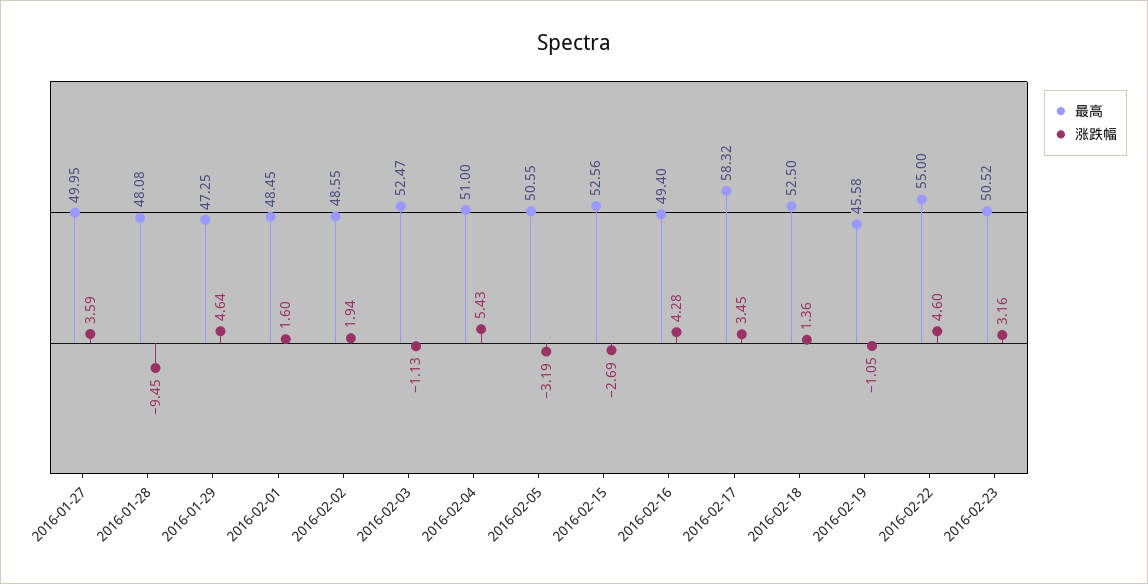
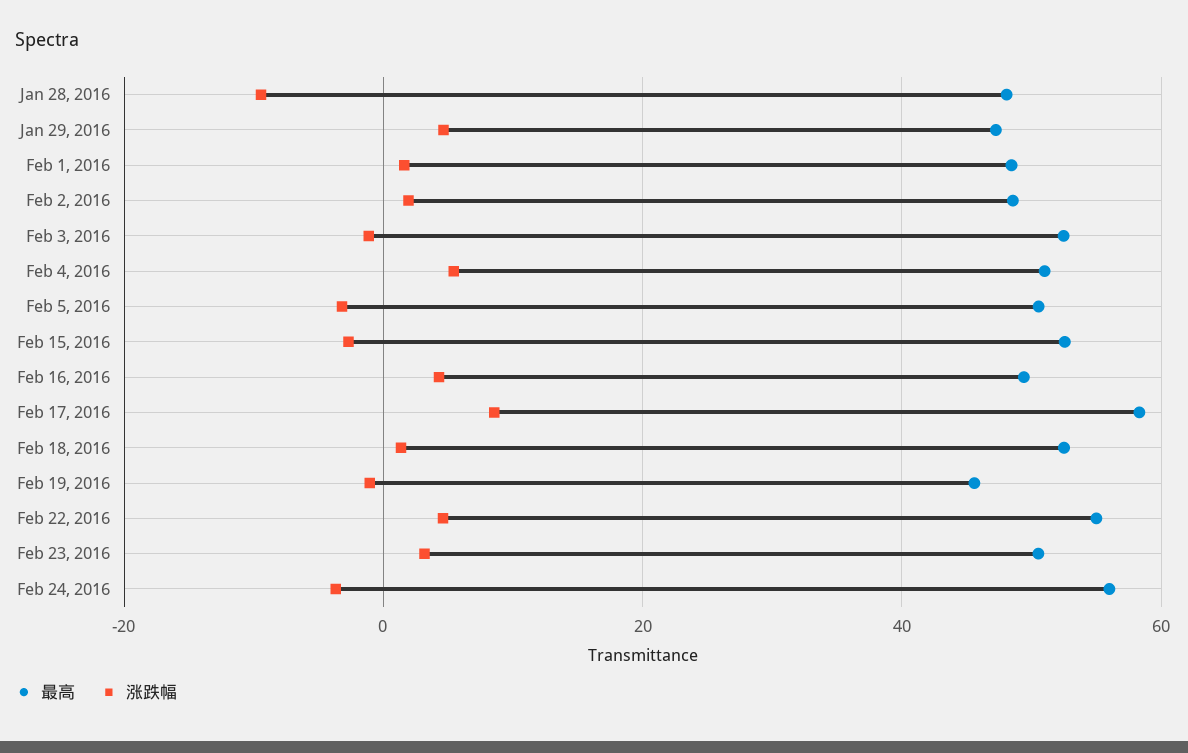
最高, 2016-01-27: 49.95 -> none
涨跌幅, 2016-01-27: 3.59 -> none
涨跌幅, 2016-02-17: 3.45 -> 8
最高, Feb 24, 2016: none -> 56
涨跌幅, Feb 24, 2016: none -> -4

